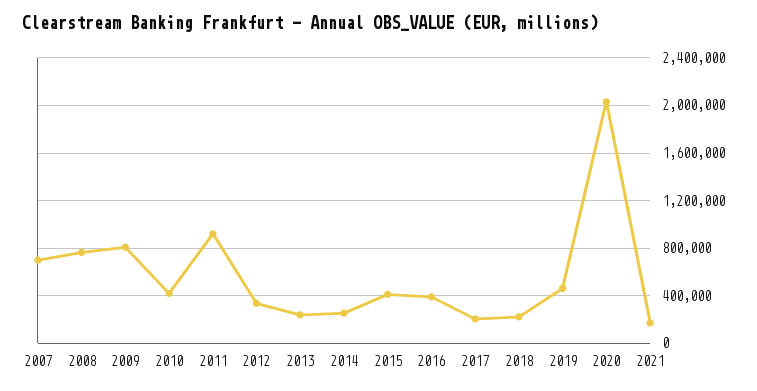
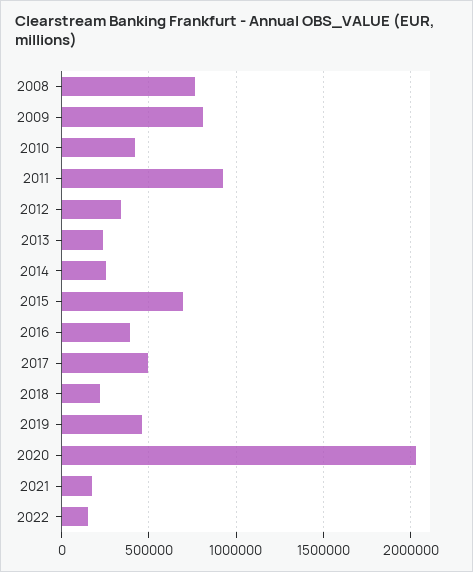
2007: 700000 -> none
2015: 400000 -> 700000
2017: 200000 -> 500000
2022: none -> 150000

